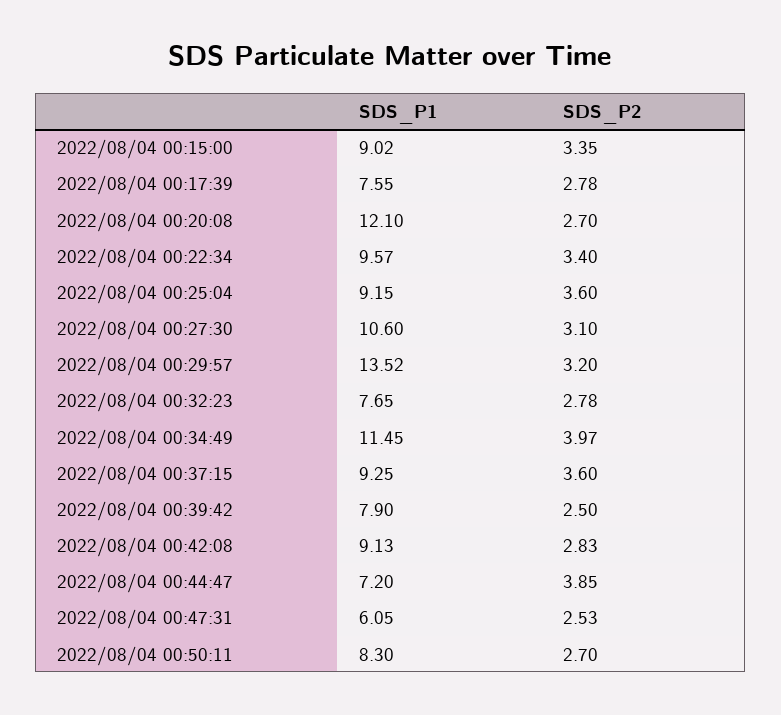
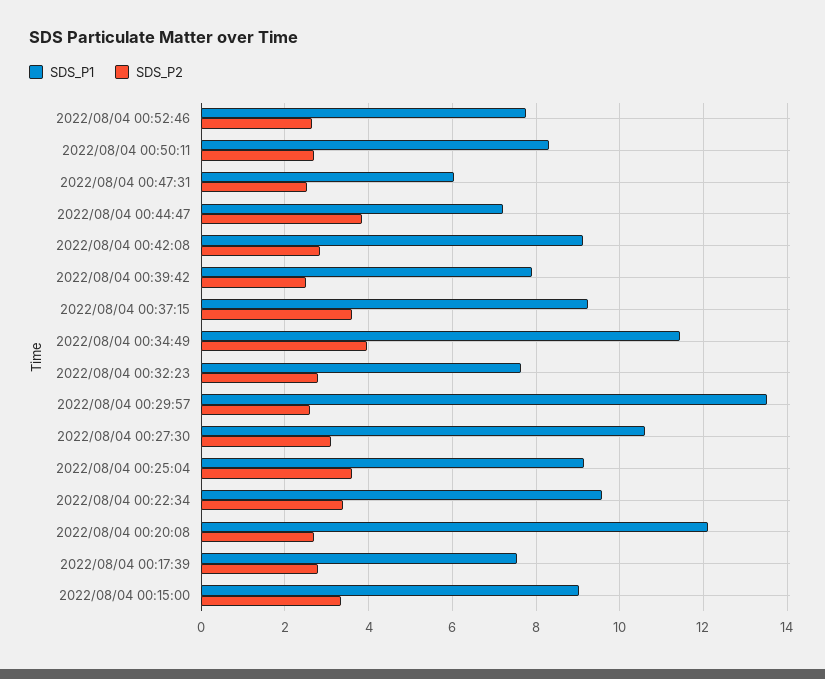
SDS_P2, 2022/08/04 00:29:57: 3.2 -> 2.6
SDS_P1, 2022/08/04 00:52:46: none -> 7.8
SDS_P2, 2022/08/04 00:52:46: none -> 2.6

